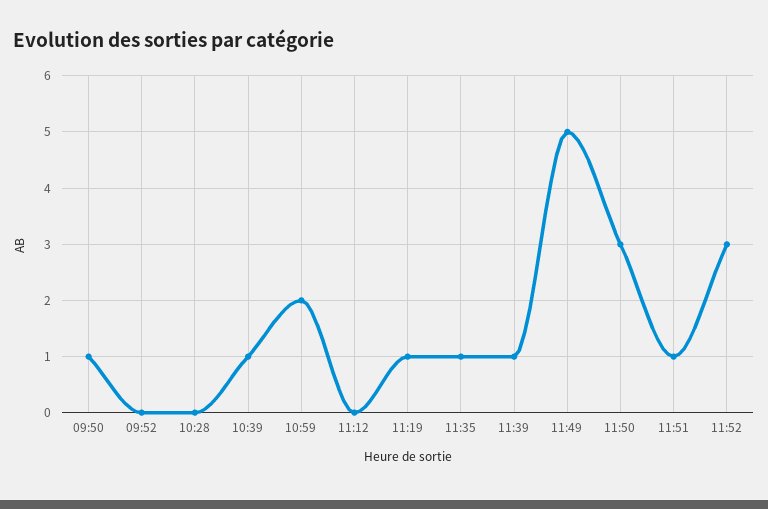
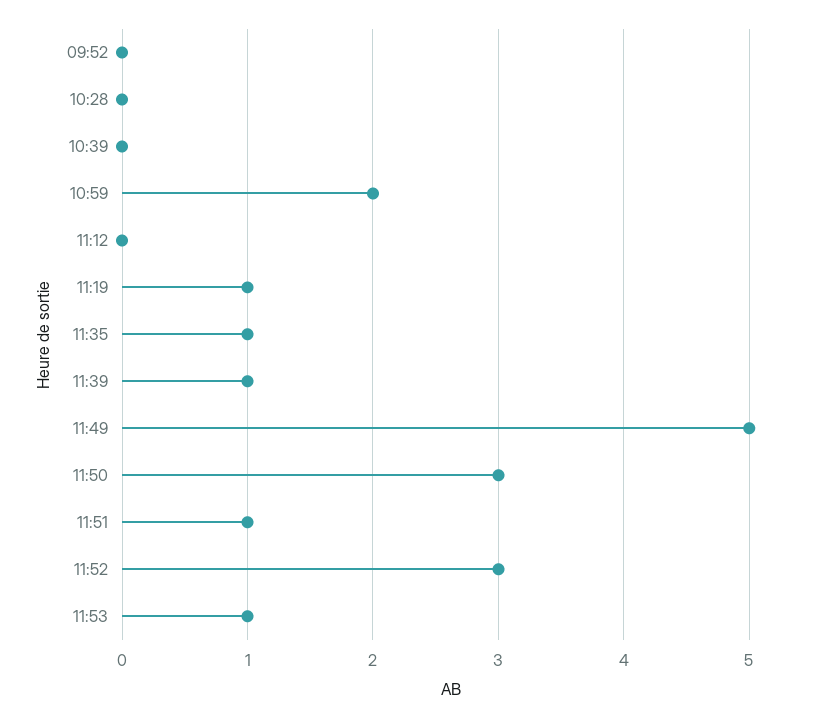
09:50: 1 -> none
10:39: 1 -> 0
11:53: none -> 1

